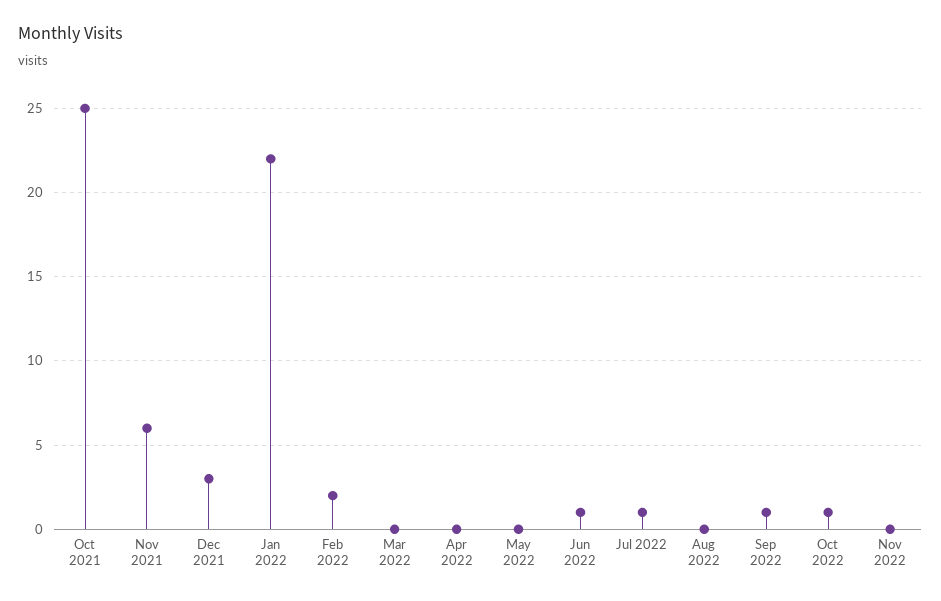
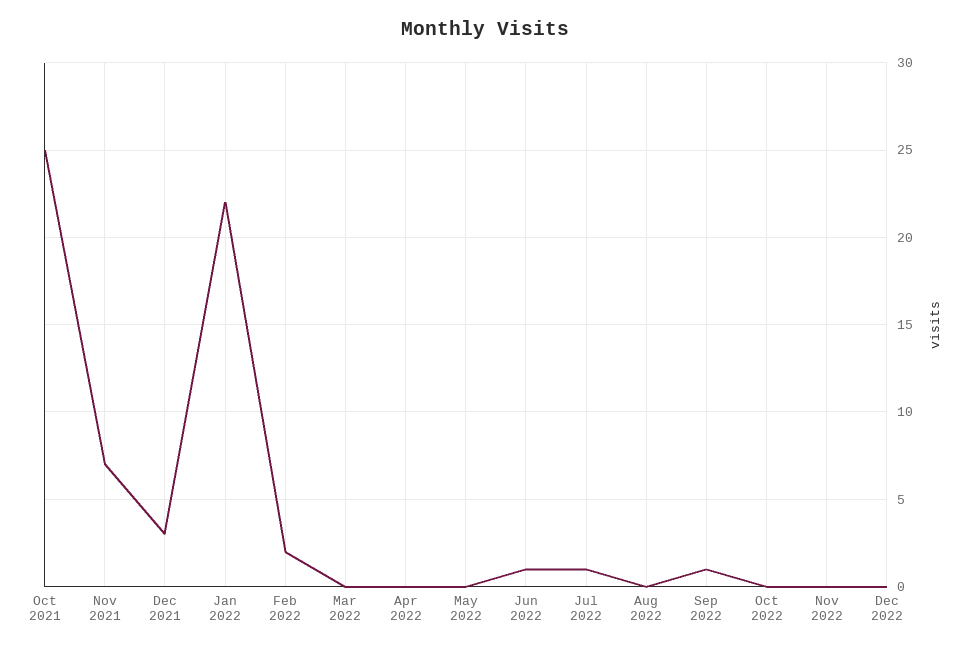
Nov 2021: 6 -> 7
Oct 2022: 1 -> 0
Dec 2022: none -> 0

